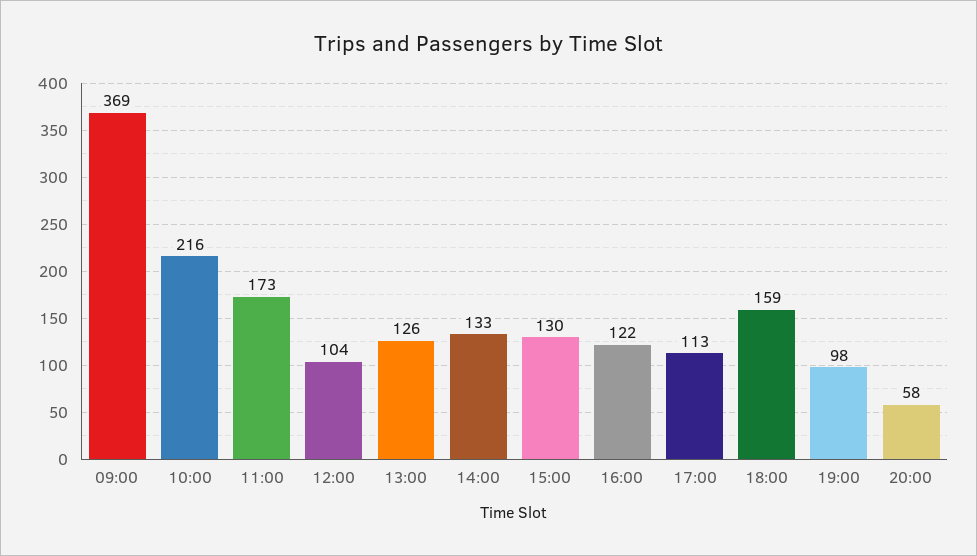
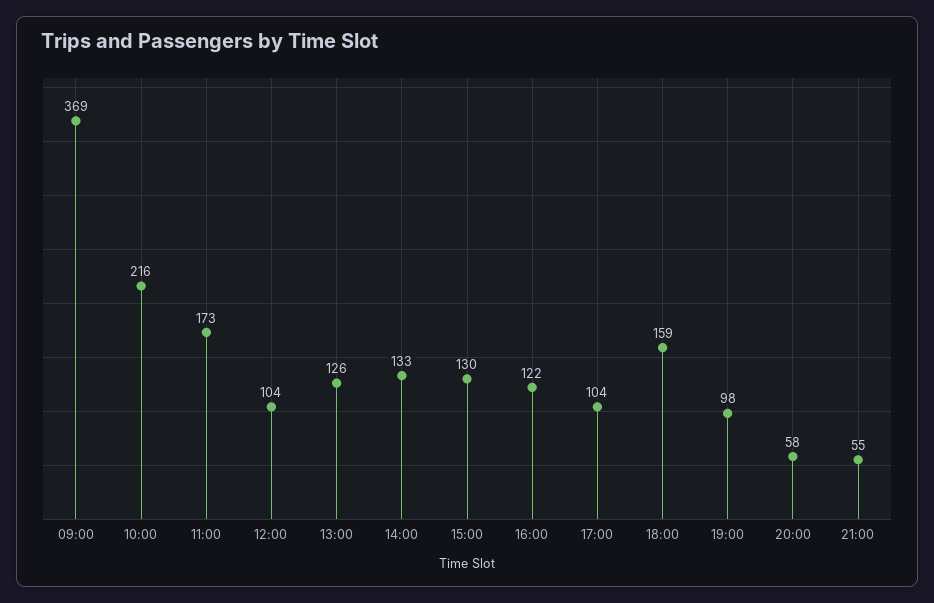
17:00: 113 -> 104
21:00: none -> 55

